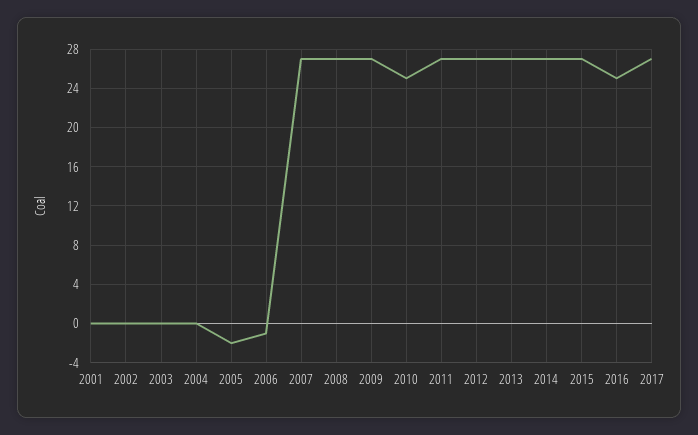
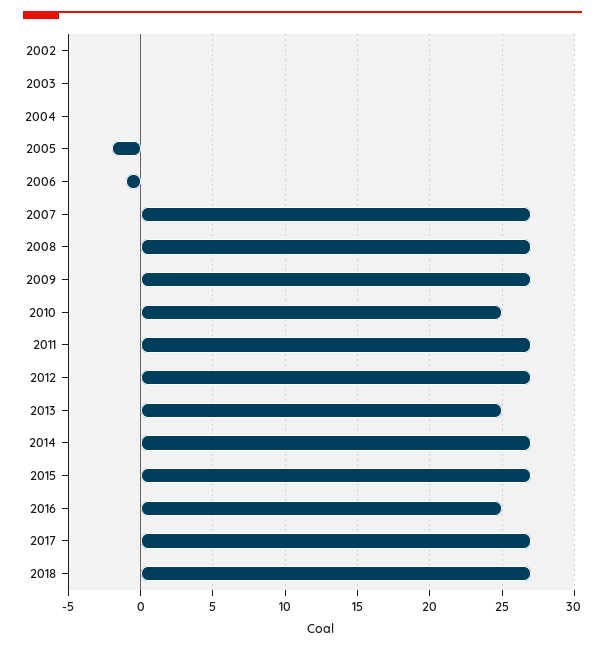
2001: 0 -> none
2013: 27 -> 25
2018: none -> 27

